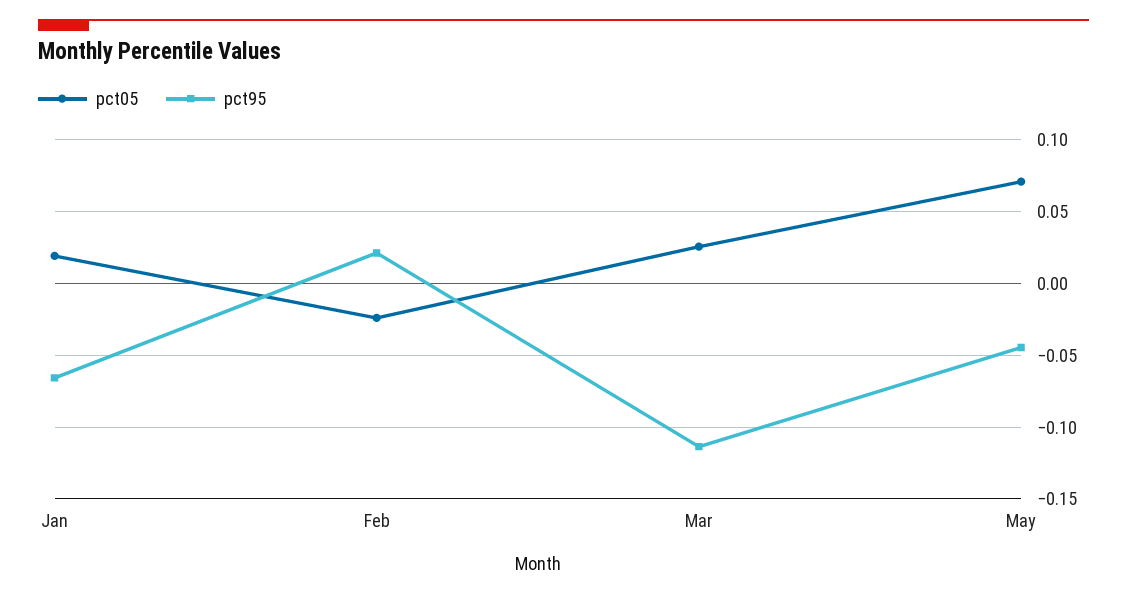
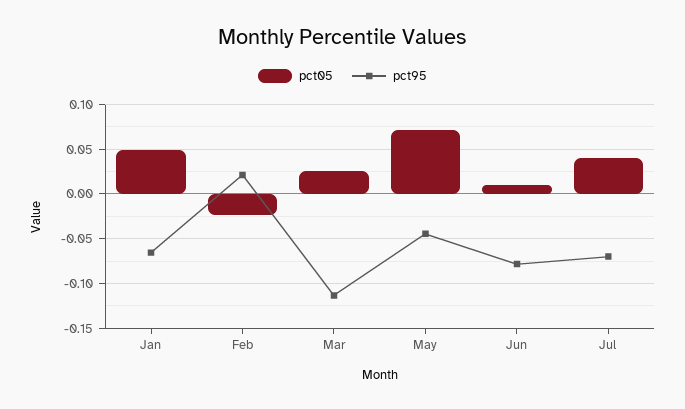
pct05, Jan: 0.02 -> 0.05
pct05, Jun: none -> 0.01
pct95, Jun: none -> -0.08
pct05, Jul: none -> 0.04
pct95, Jul: none -> -0.07

